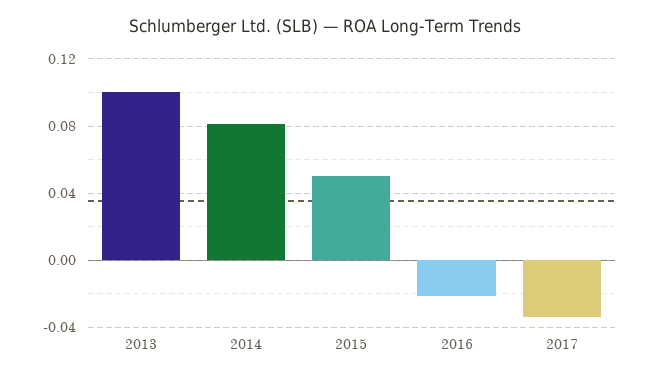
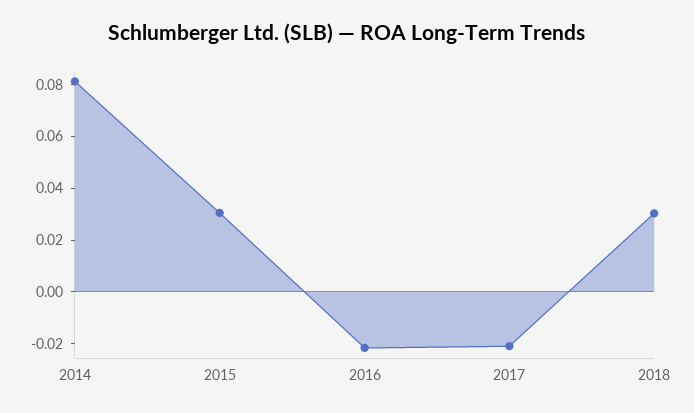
2013: 0.1 -> none
2015: 0.05 -> 0.03
2017: -0.035 -> -0.02
2018: none -> 0.03

